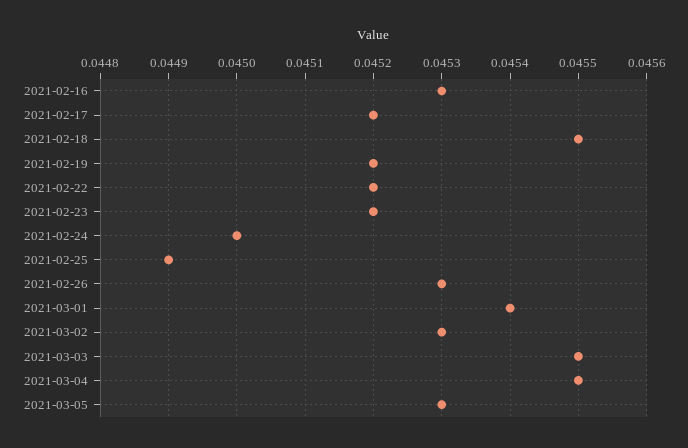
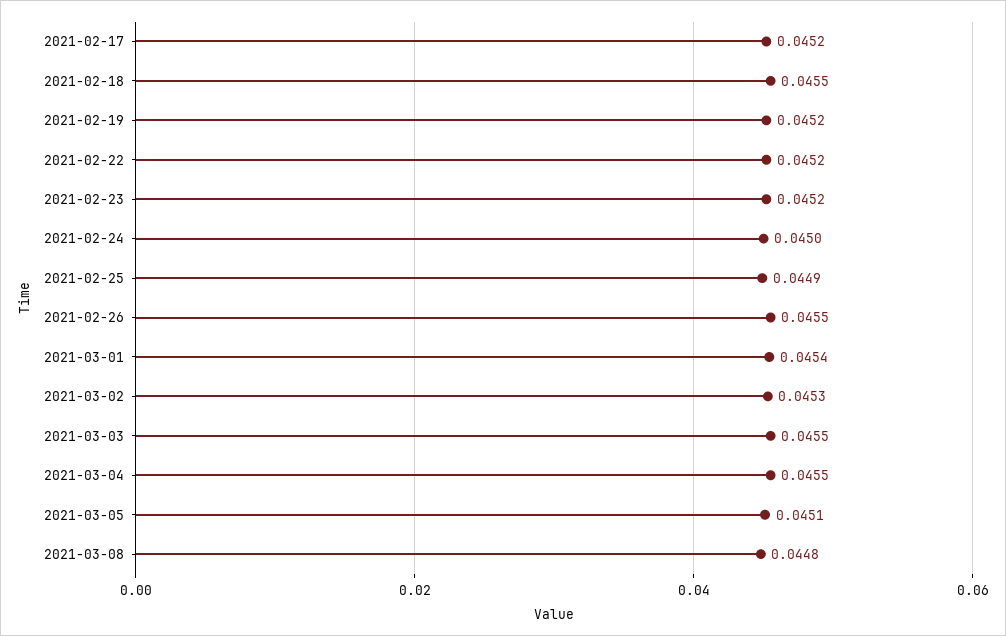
2021-02-16: 0.0453 -> none
2021-02-26: 0.0453 -> 0.0455
2021-03-05: 0.0453 -> 0.0451
2021-03-08: none -> 0.0448

